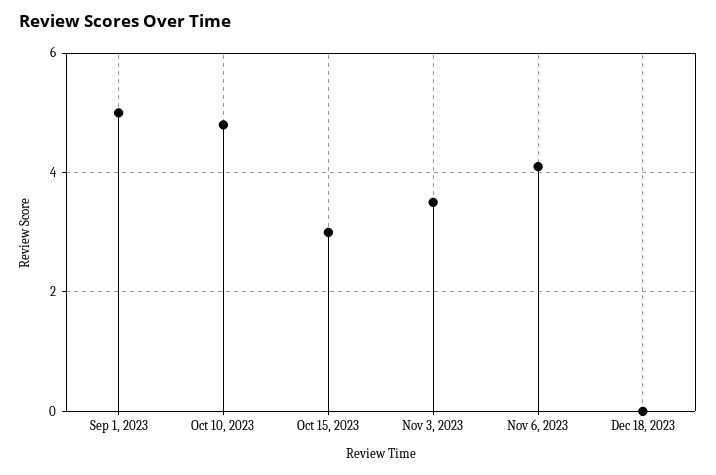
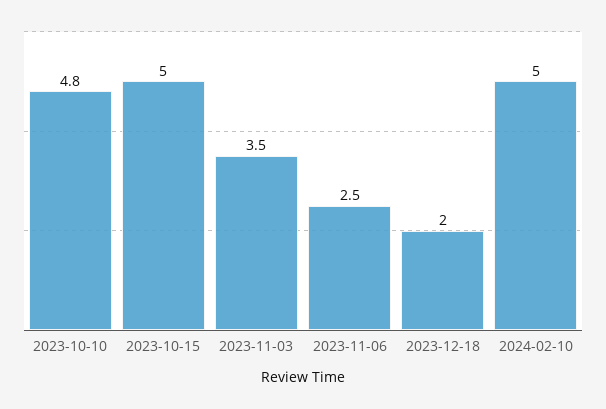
Sep 1, 2023: 5 -> none
Oct 15, 2023: 3 -> 5
Nov 6, 2023: 4 -> 2.5
Dec 18, 2023: 0 -> 2
2024-02-10: none -> 5

